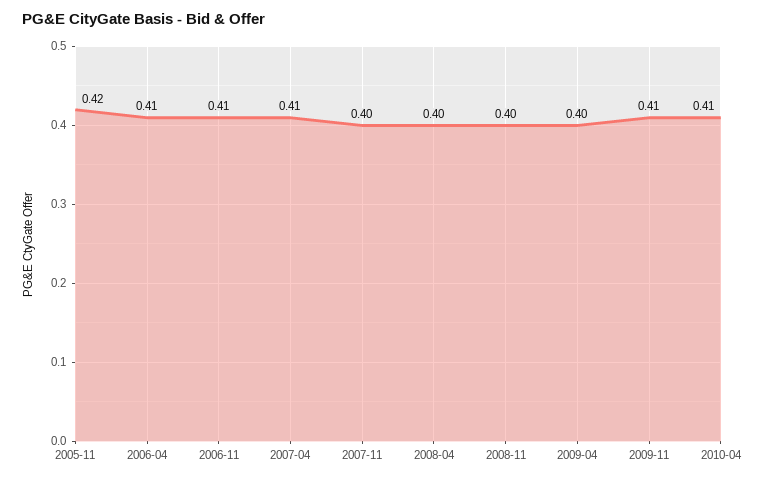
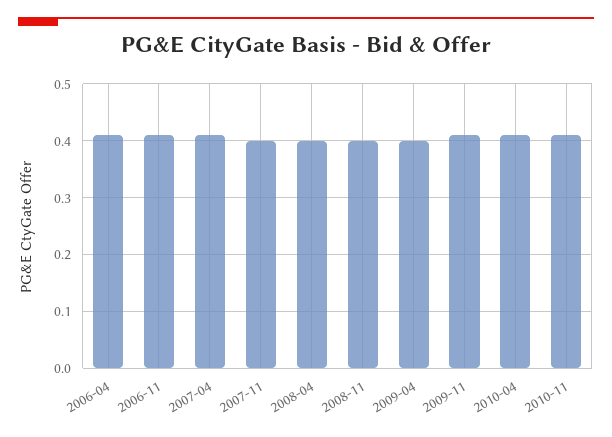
2005-11: 0.42 -> none
2010-11: none -> 0.4

